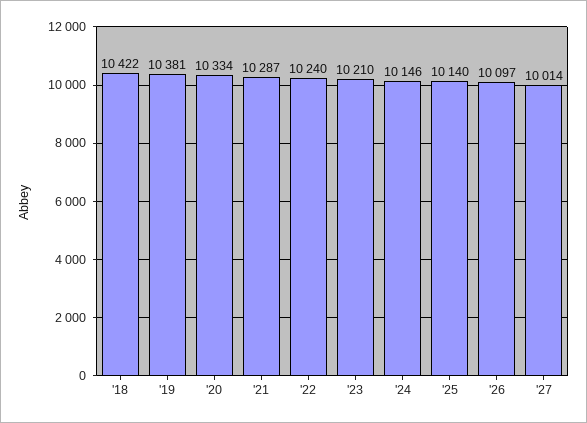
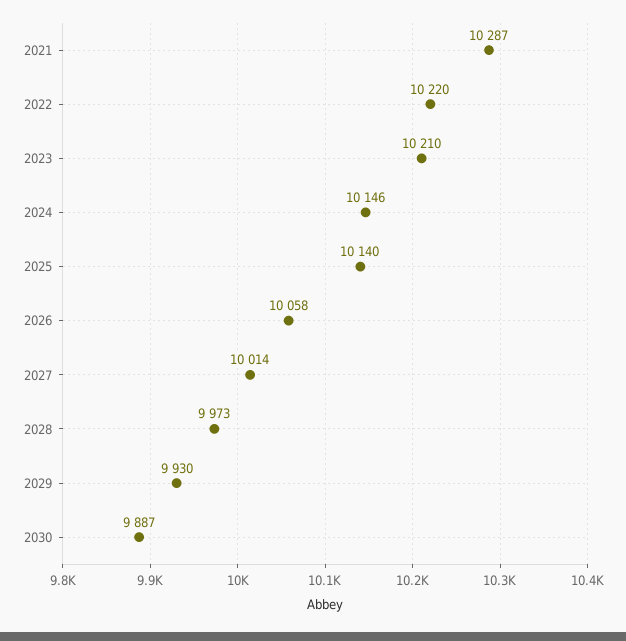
'18: 10422 -> none
'19: 10381 -> none
'20: 10334 -> none
'22: 10240 -> 10220
'26: 10097 -> 10058
2028: none -> 9973
2029: none -> 9930
2030: none -> 9887

